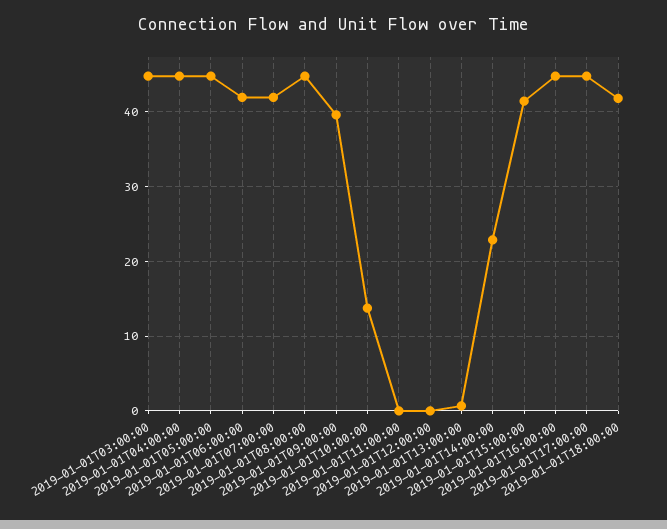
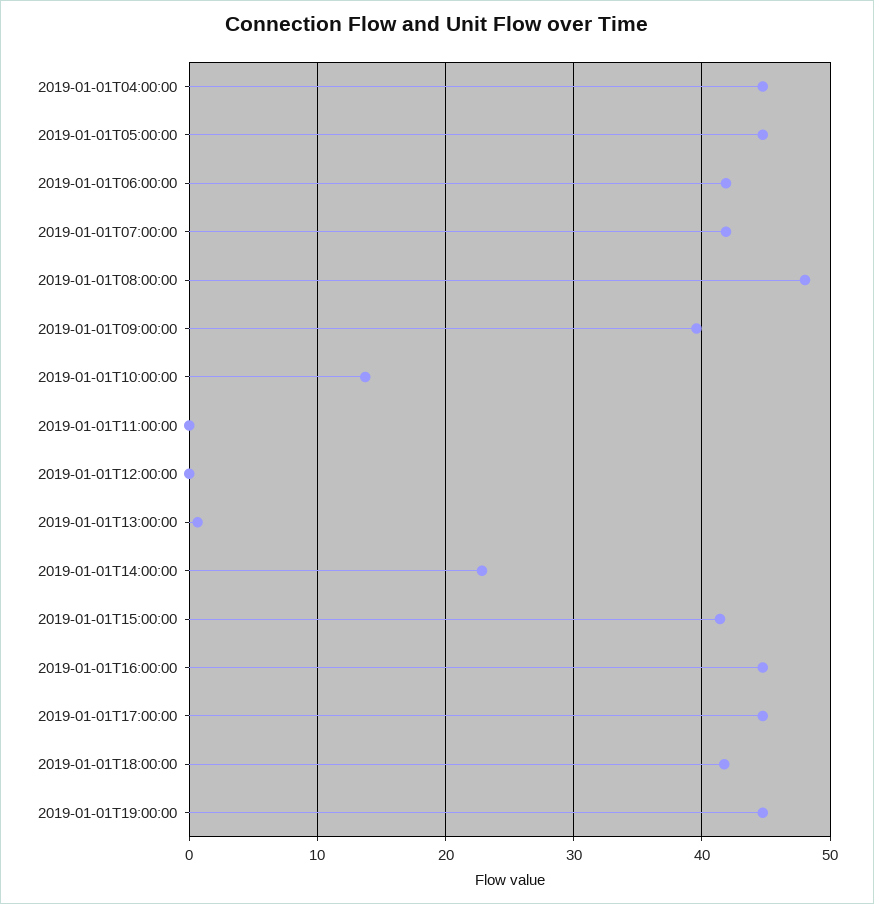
2019-01-01T03:00:00: 45 -> none
2019-01-01T08:00:00: 45 -> 48
2019-01-01T19:00:00: none -> 45

